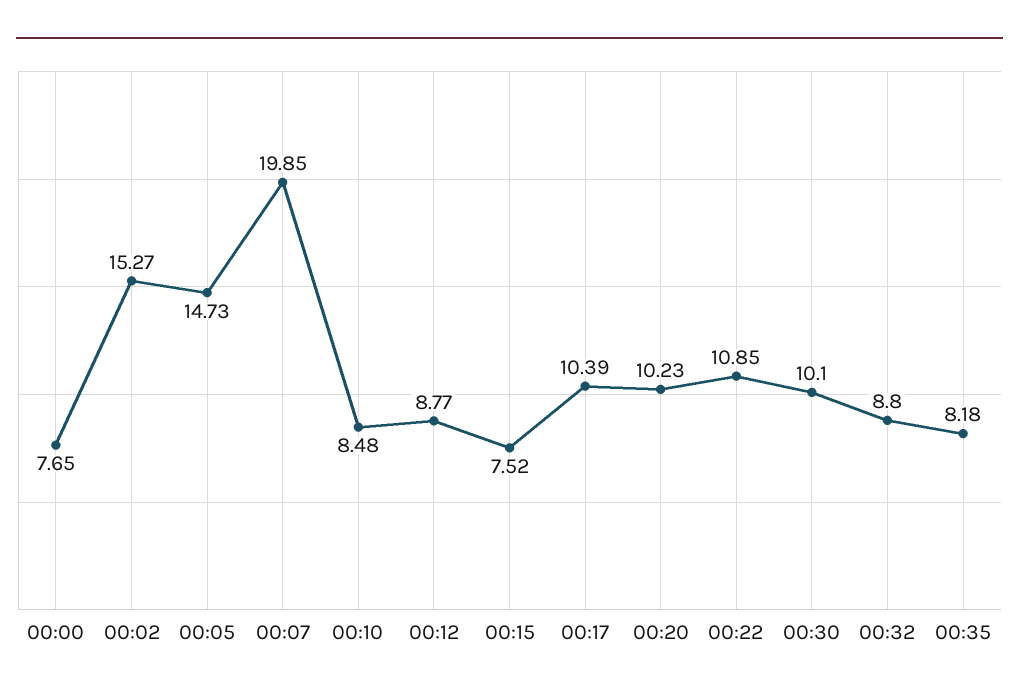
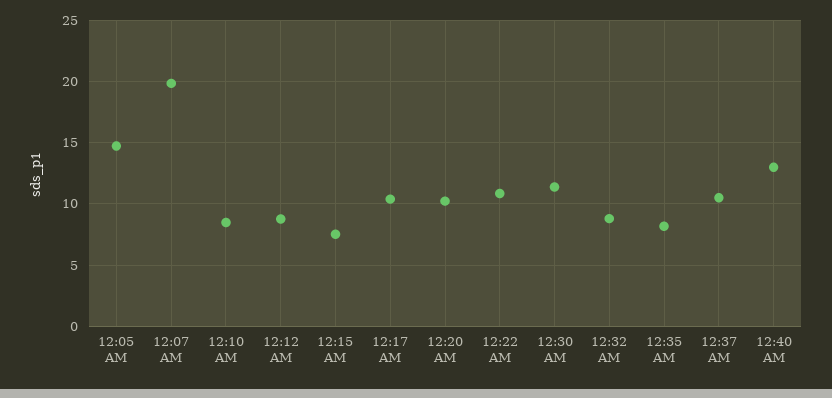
00:00: 7.65 -> none
00:02: 15.27 -> none
00:30: 10.1 -> 11.5
12:37 AM: none -> 10.5
12:40 AM: none -> 13

